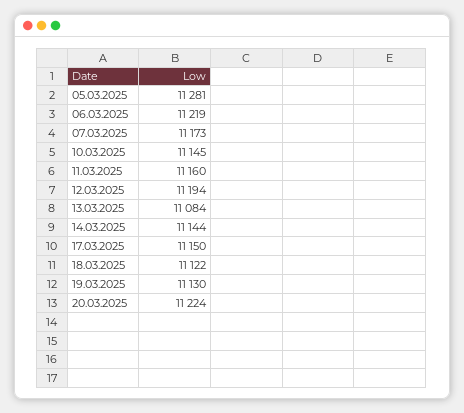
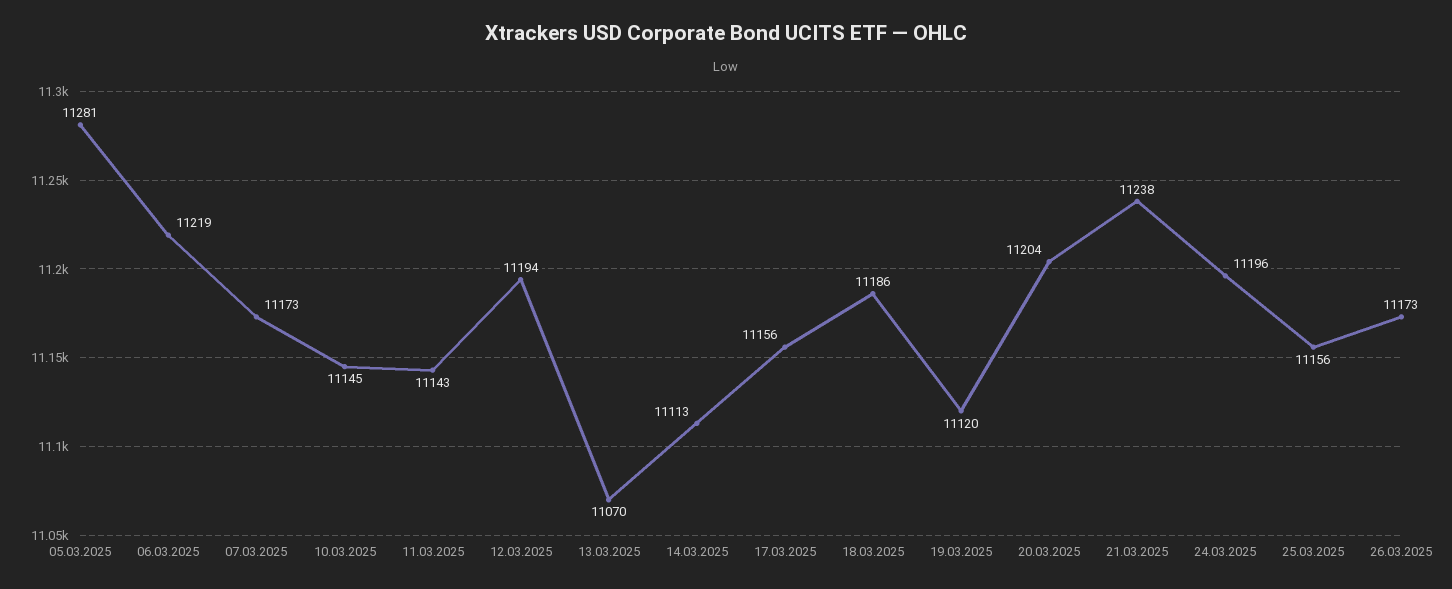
11.03.2025: 11160 -> 11143
13.03.2025: 11084 -> 11070
14.03.2025: 11144 -> 11113
17.03.2025: 11150 -> 11156
18.03.2025: 11122 -> 11186
19.03.2025: 11130 -> 11120
20.03.2025: 11224 -> 11204
21.03.2025: none -> 11238
24.03.2025: none -> 11196
25.03.2025: none -> 11156
26.03.2025: none -> 11173

